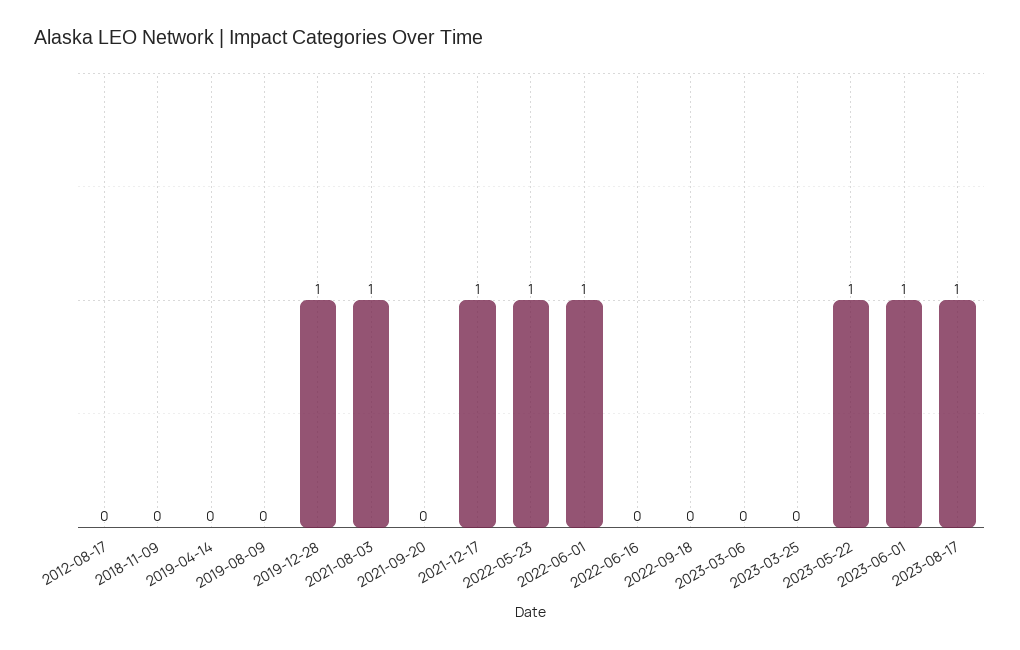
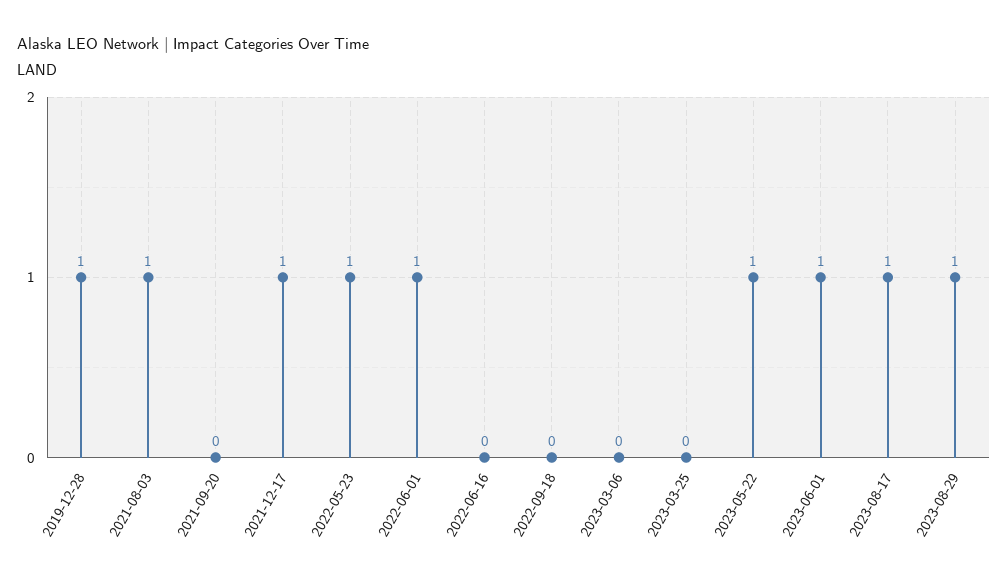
2012-08-17: 0 -> none
2018-11-09: 0 -> none
2019-04-14: 0 -> none
2019-08-09: 0 -> none
2023-08-29: none -> 1

